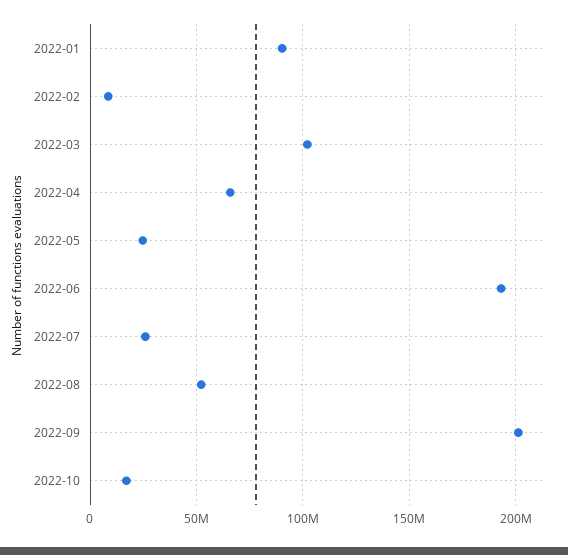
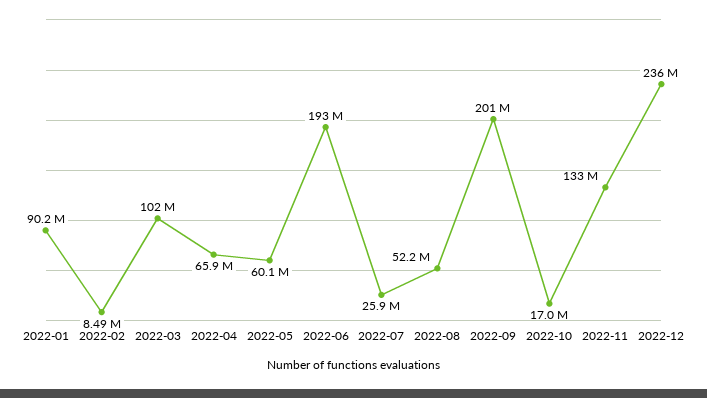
2022-05: 25000000 -> 60100000
2022-11: none -> 133000000
2022-12: none -> 236000000

